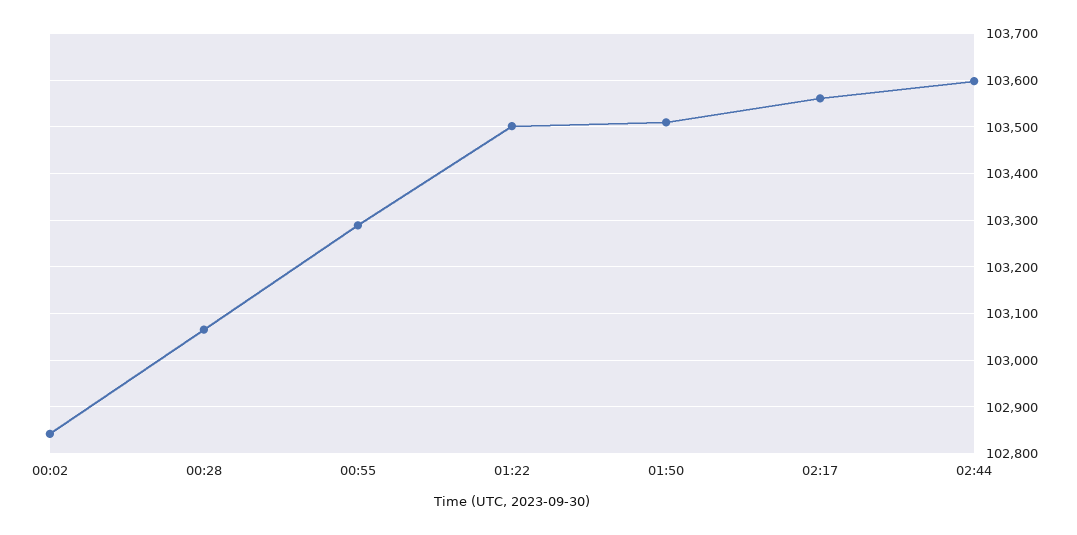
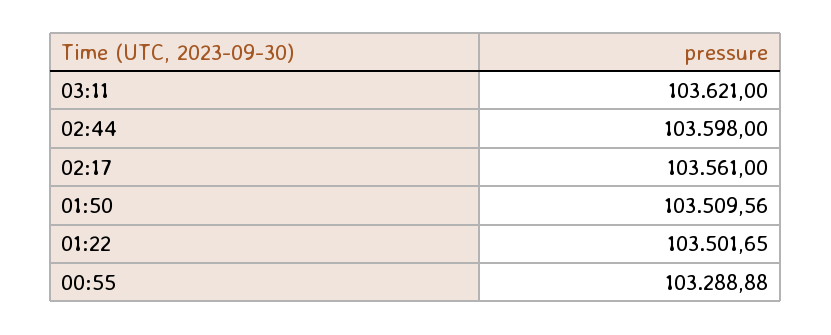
00:02: 102840 -> none
00:28: 103060 -> none
03:11: none -> 103621

